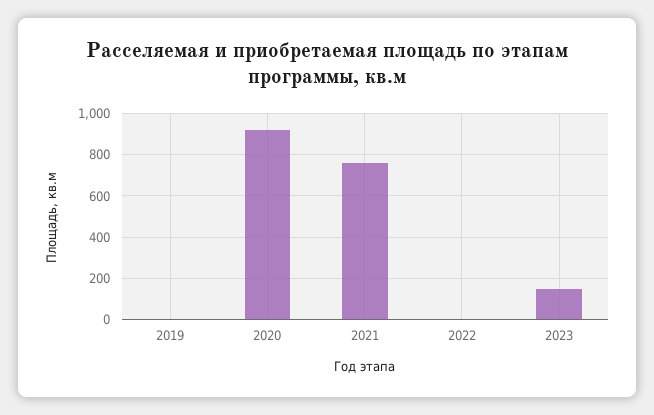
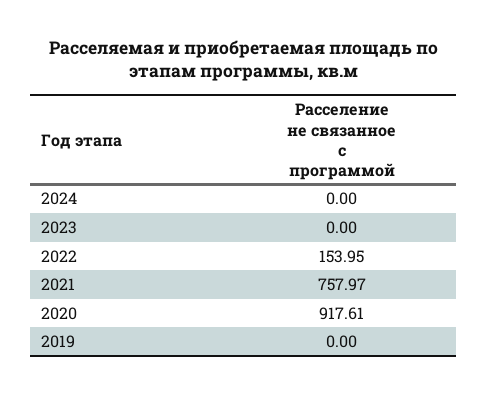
2022: 0 -> 153.95
2023: 150 -> 0
2024: none -> 0

